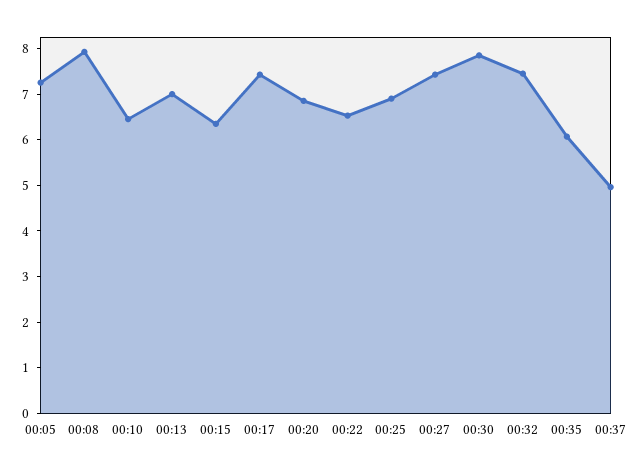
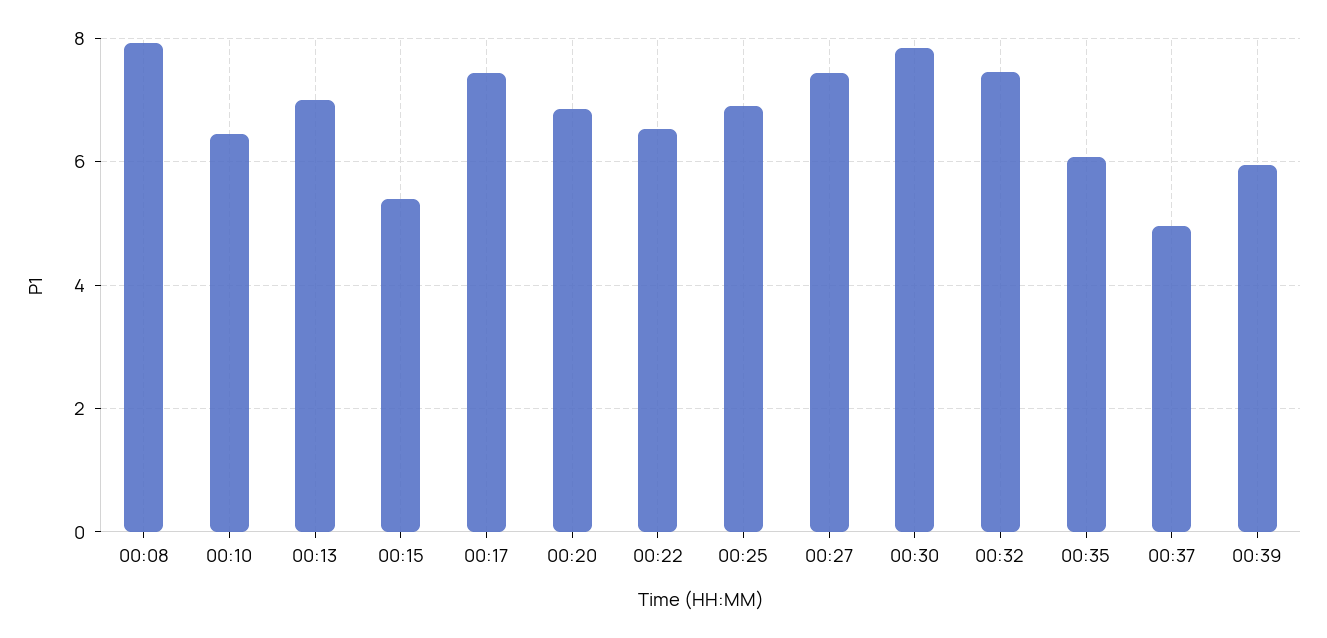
00:05: 7.2 -> none
00:15: 6.4 -> 5.4
00:39: none -> 6

